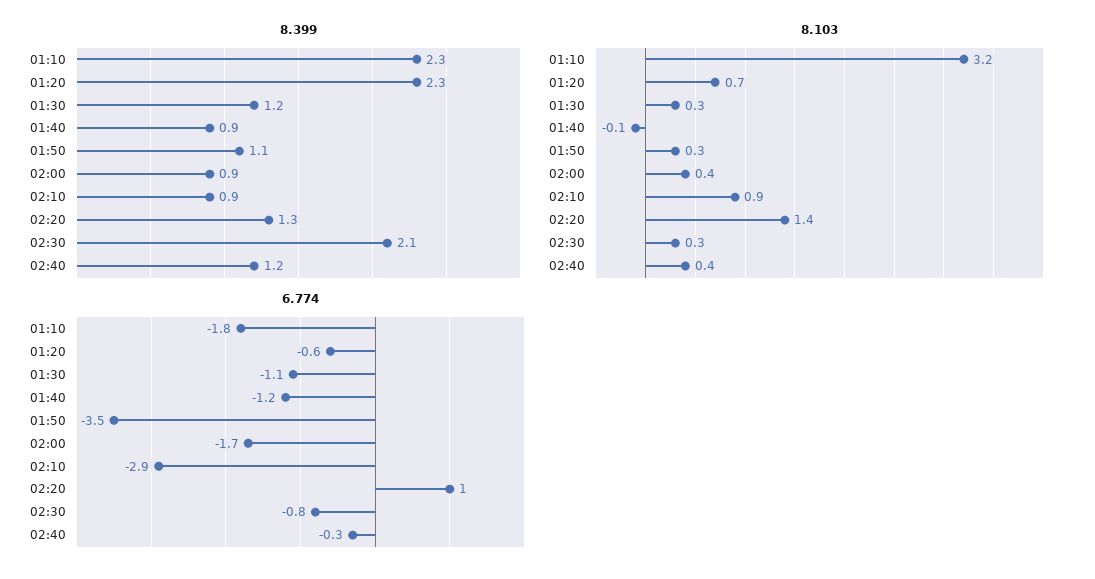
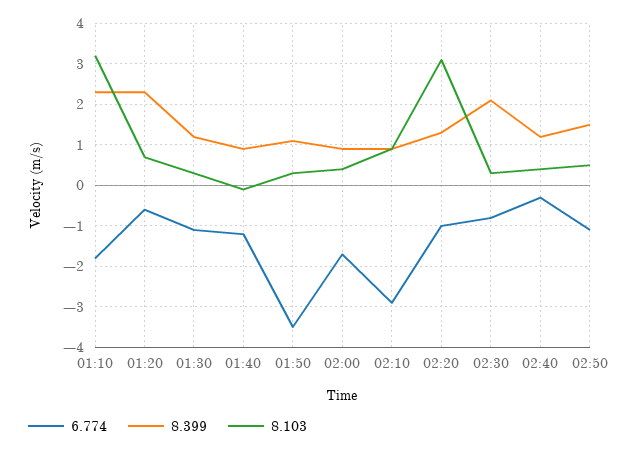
8.103, 02:20: 1.4 -> 3
6.774, 02:20: 1 -> -1
6.774, 02:50: none -> -1
8.399, 02:50: none -> 1.5
8.103, 02:50: none -> 0.5

